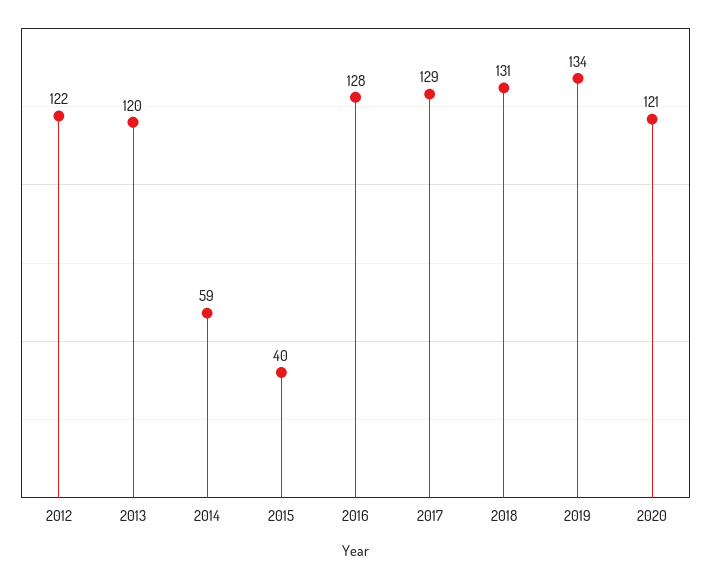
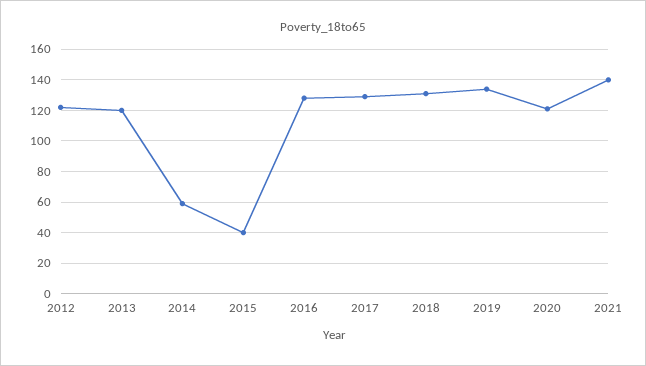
2021: none -> 140

